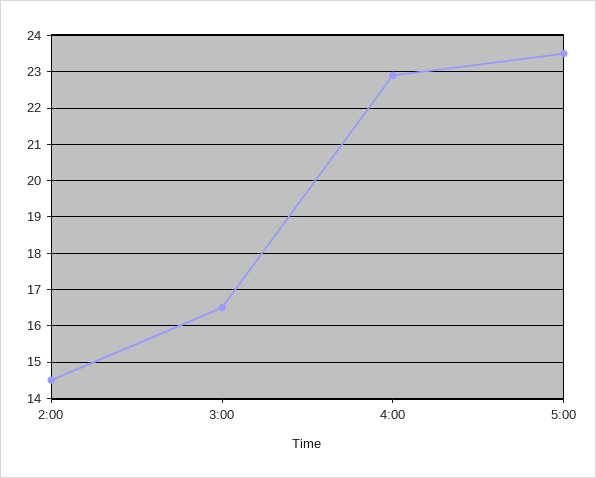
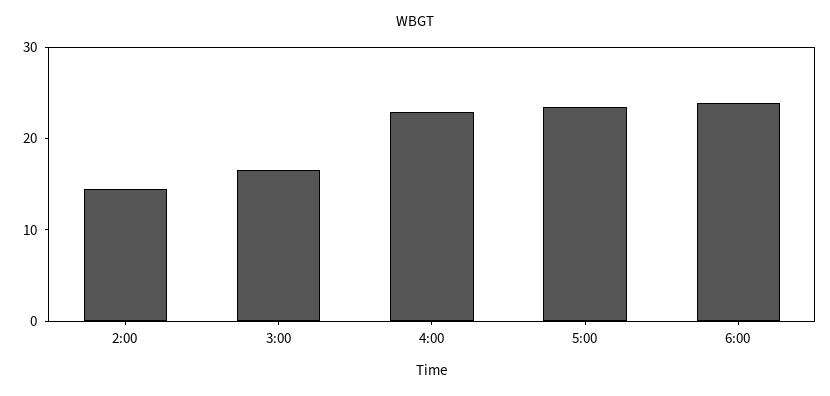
6:00: none -> 24

